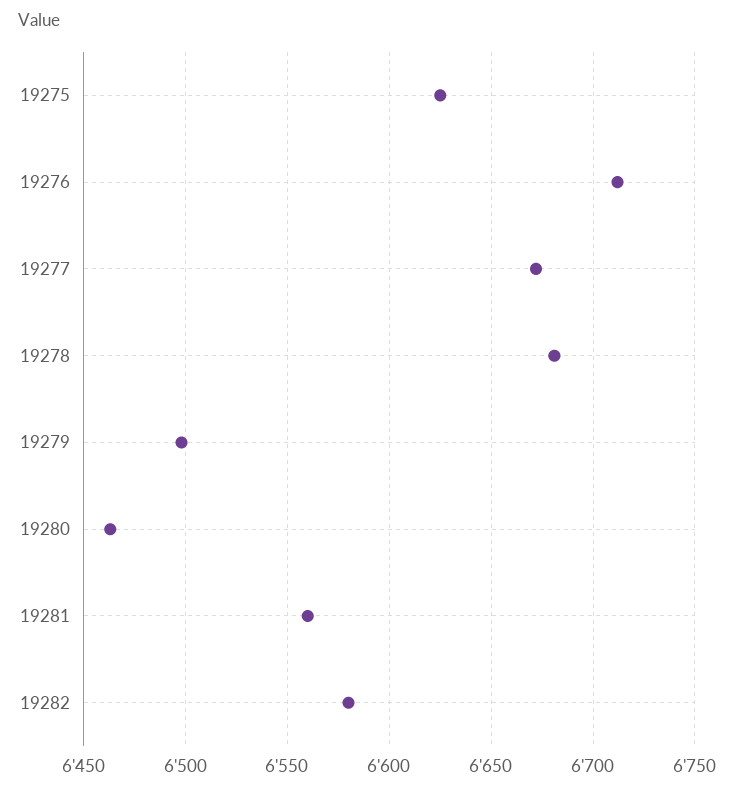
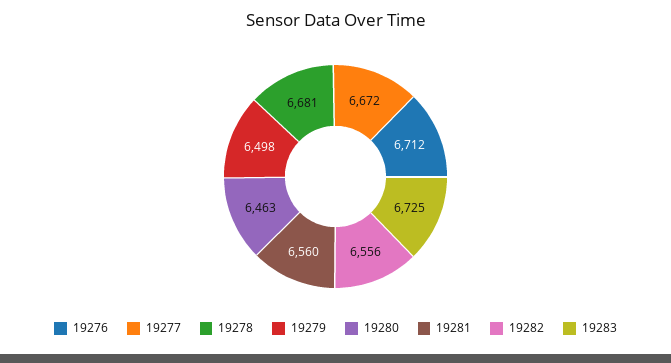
19275: 6625 -> none
19282: 6580 -> 6556
19283: none -> 6725

